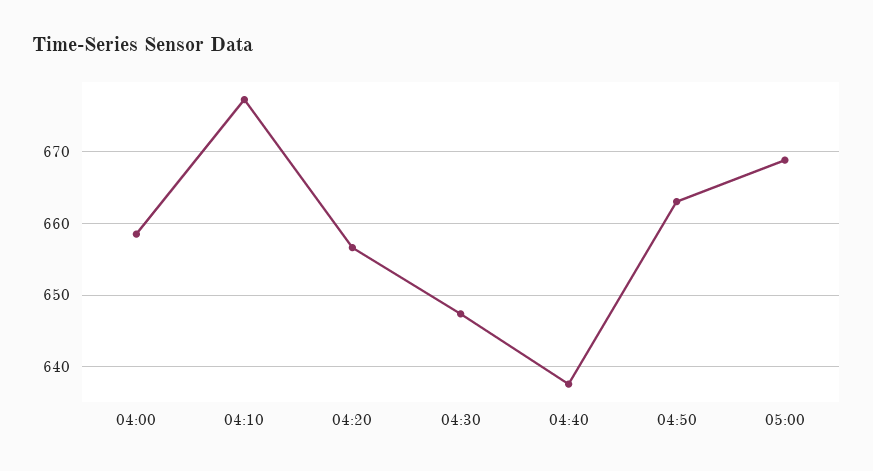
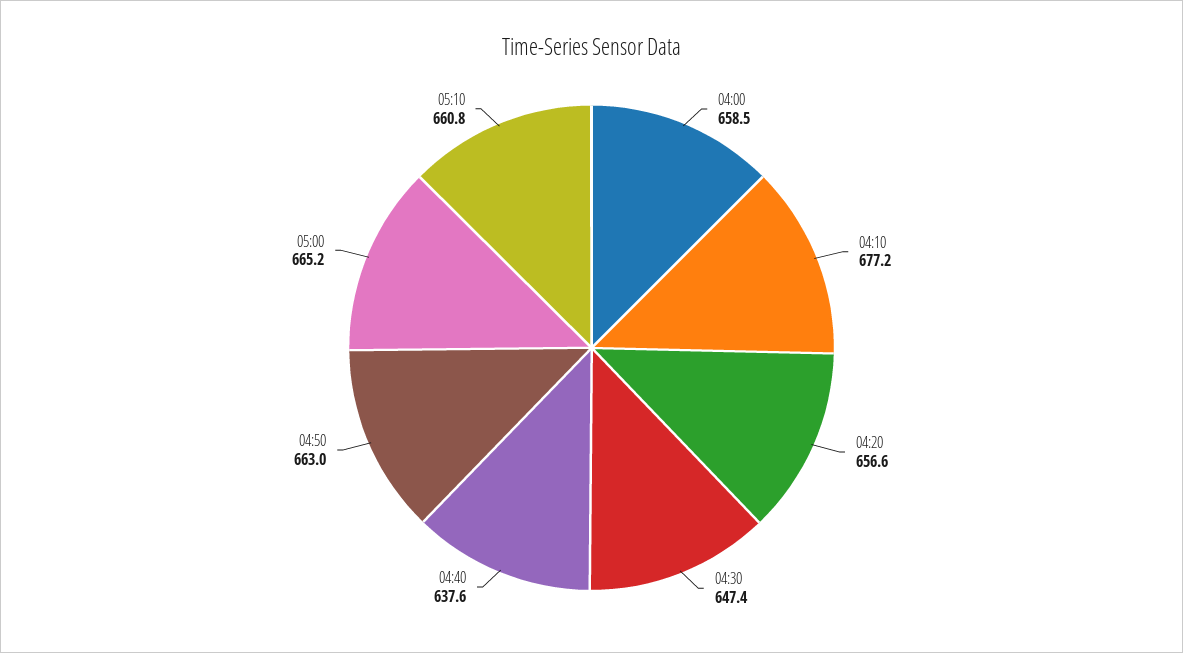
05:00: 669 -> 665.2
05:10: none -> 660.8

